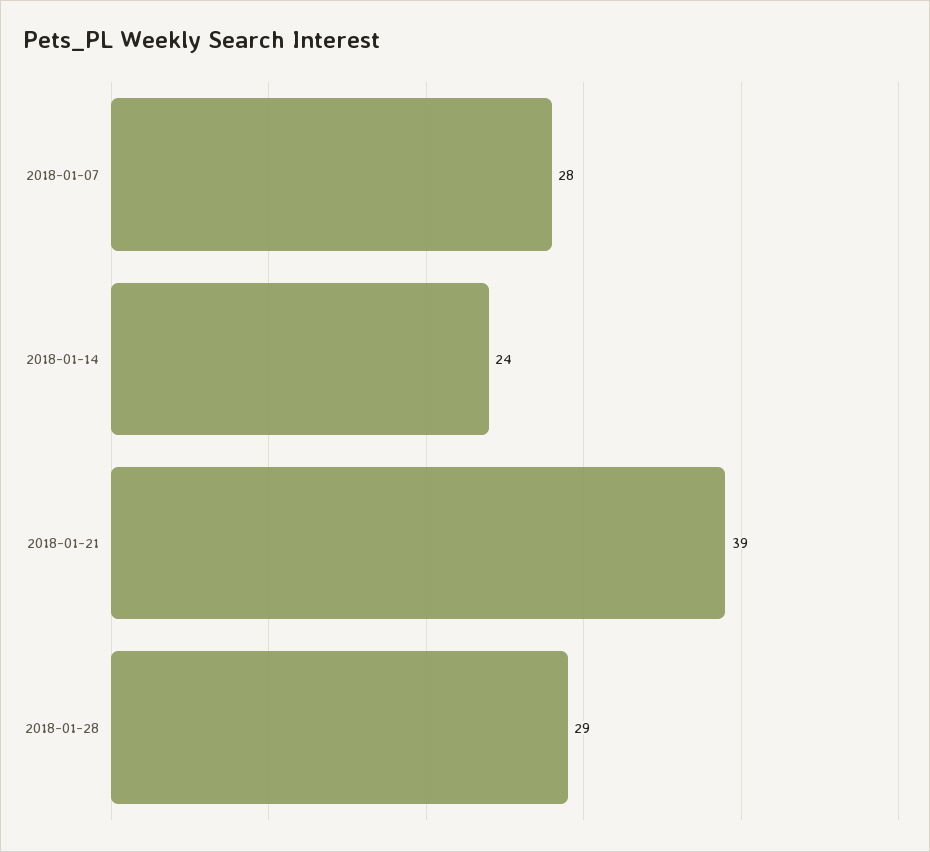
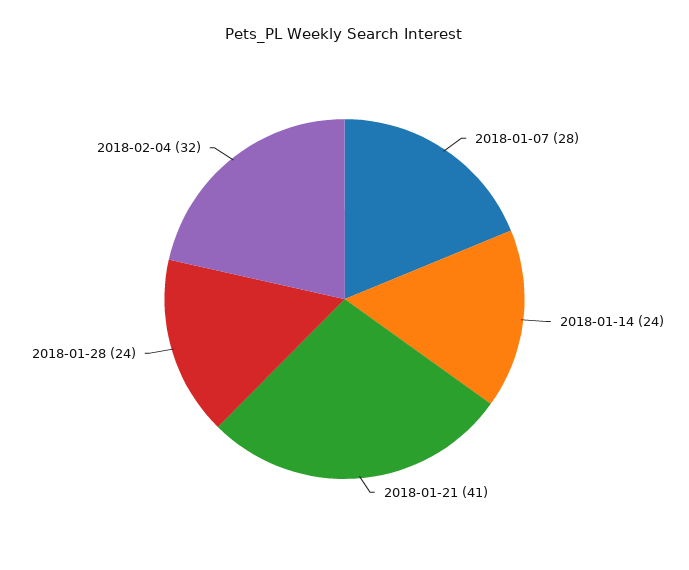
2018-01-21: 39 -> 41
2018-01-28: 29 -> 24
2018-02-04: none -> 32

